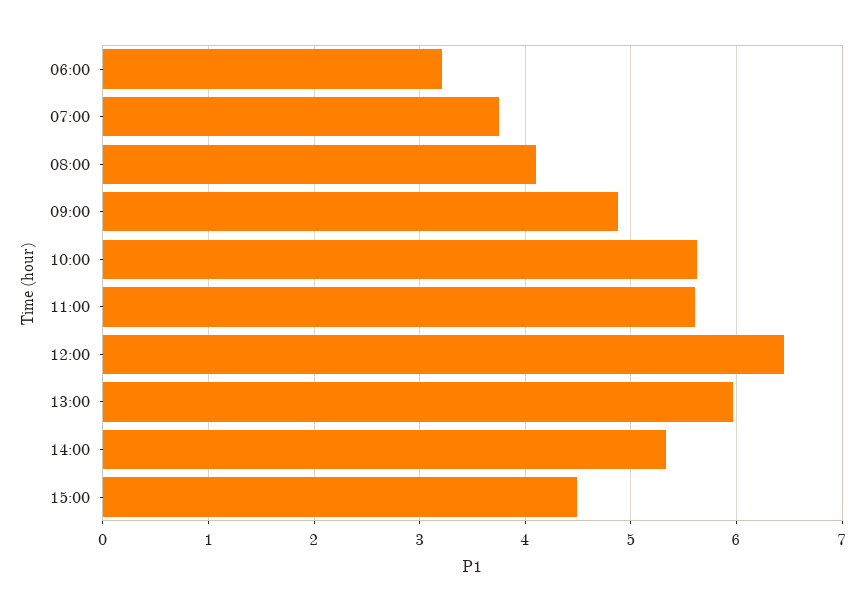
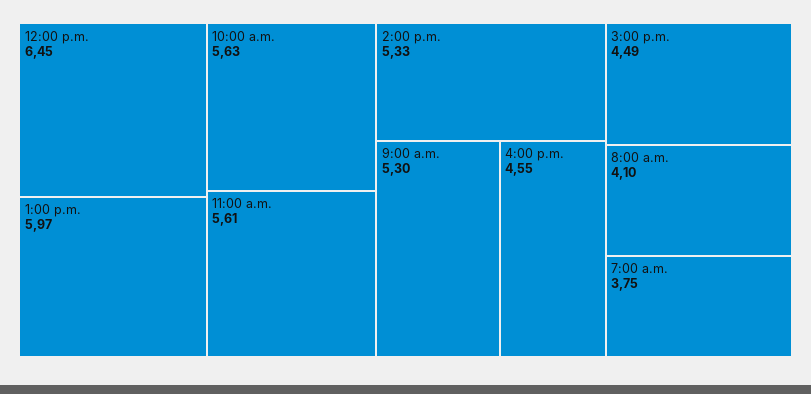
06:00: 3.2 -> none
09:00: 4.9 -> 5.3
4:00 p.m.: none -> 4.55

